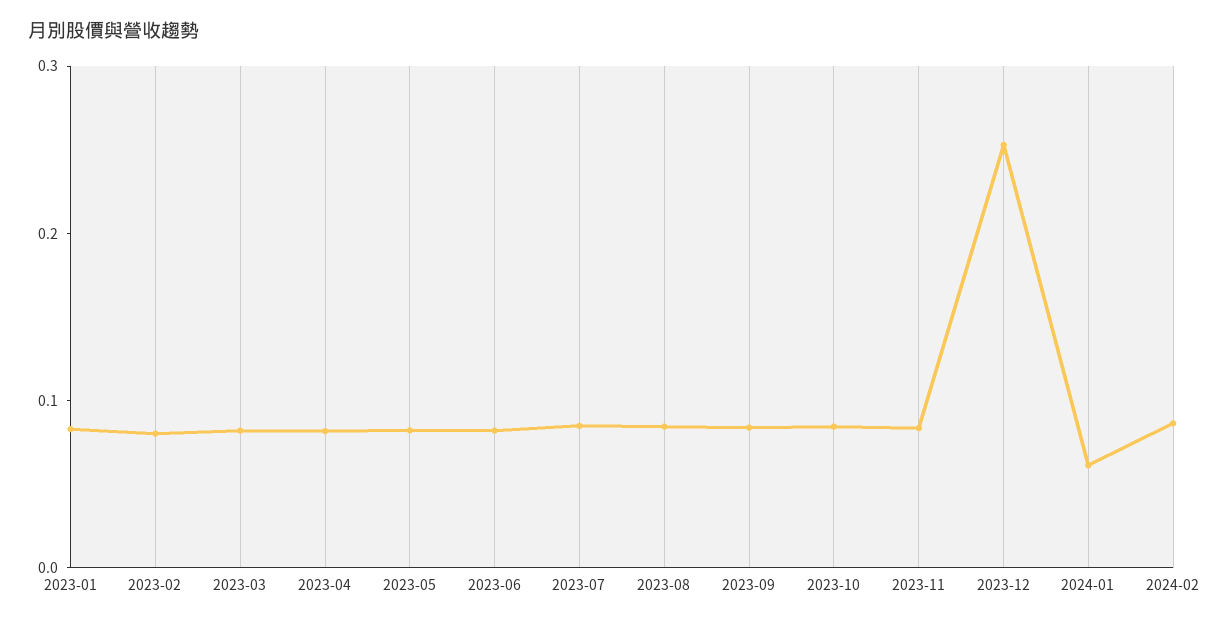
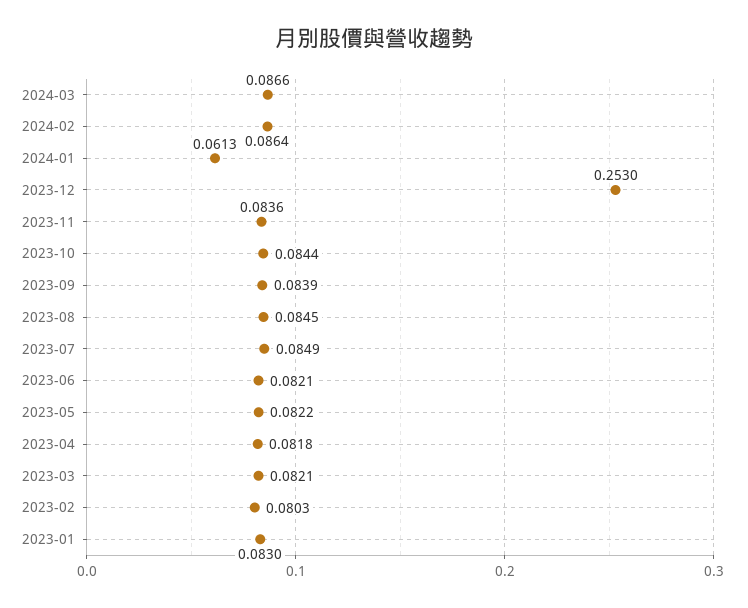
2024-03: none -> 0.0866

